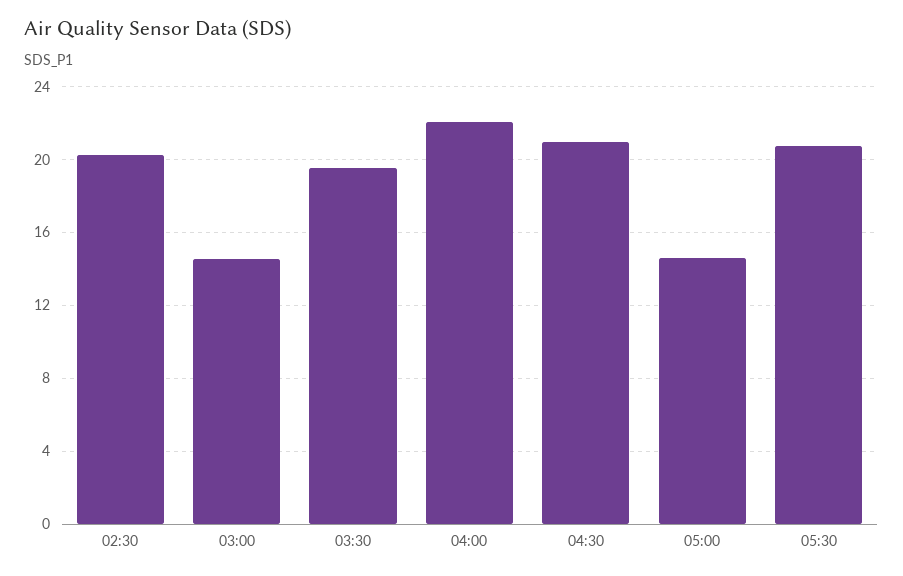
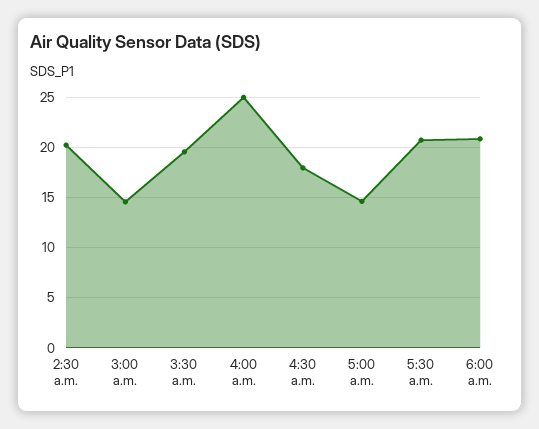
04:00: 22 -> 25
04:30: 21 -> 18
6:00 a.m.: none -> 21

